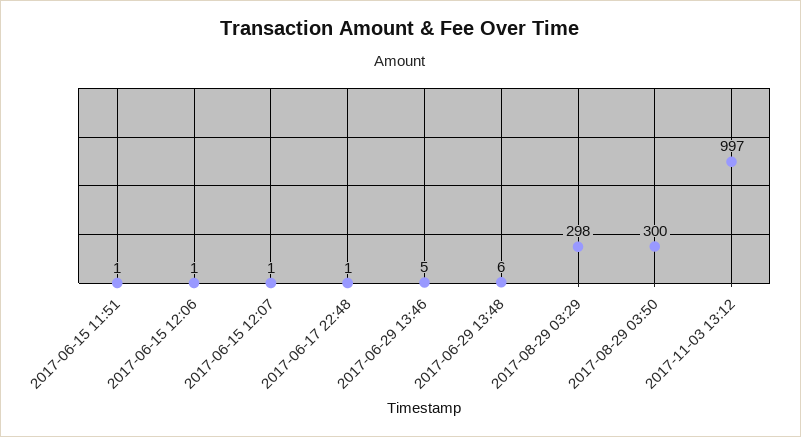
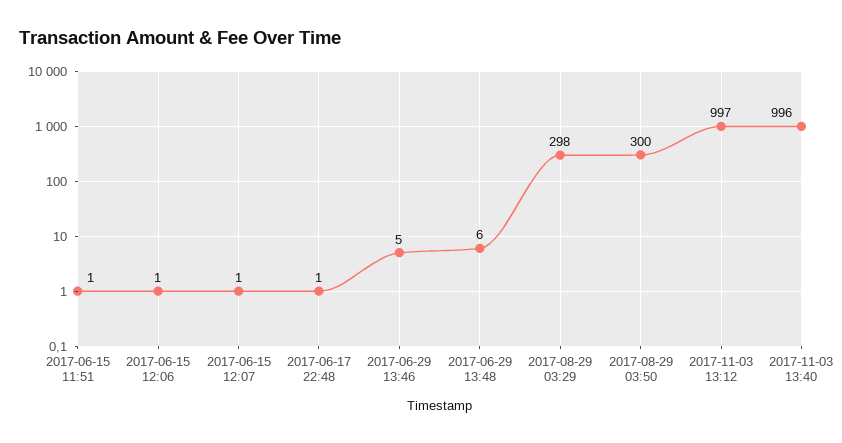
2017-11-03 13:40: none -> 996

